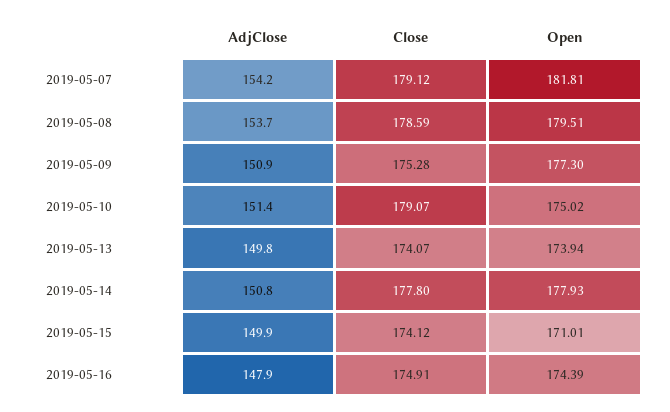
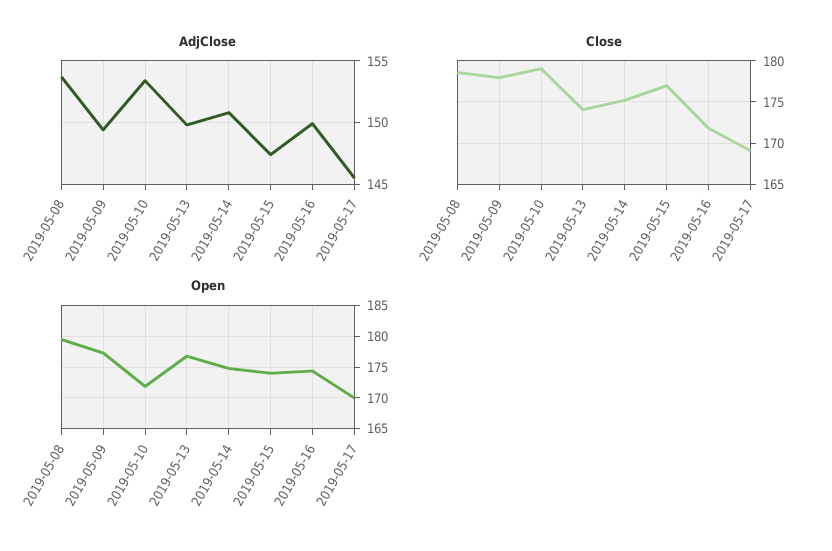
AdjClose, 2019-05-07: 154.2 -> none
Close, 2019-05-07: 179.12 -> none
Open, 2019-05-07: 181.81 -> none
AdjClose, 2019-05-09: 150.9 -> 149.5
Close, 2019-05-09: 175.28 -> 178
AdjClose, 2019-05-10: 151.4 -> 153.5
Open, 2019-05-10: 175.02 -> 172
Open, 2019-05-13: 173.94 -> 177
Close, 2019-05-14: 177.8 -> 175
Open, 2019-05-14: 177.93 -> 175
AdjClose, 2019-05-15: 149.9 -> 147.5
Close, 2019-05-15: 174.12 -> 177
Open, 2019-05-15: 171.01 -> 174
AdjClose, 2019-05-16: 147.9 -> 150
Close, 2019-05-16: 174.91 -> 172
AdjClose, 2019-05-17: none -> 145.5
Close, 2019-05-17: none -> 169
Open, 2019-05-17: none -> 170

